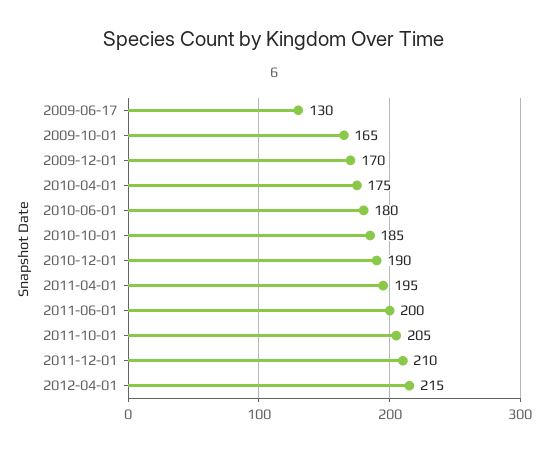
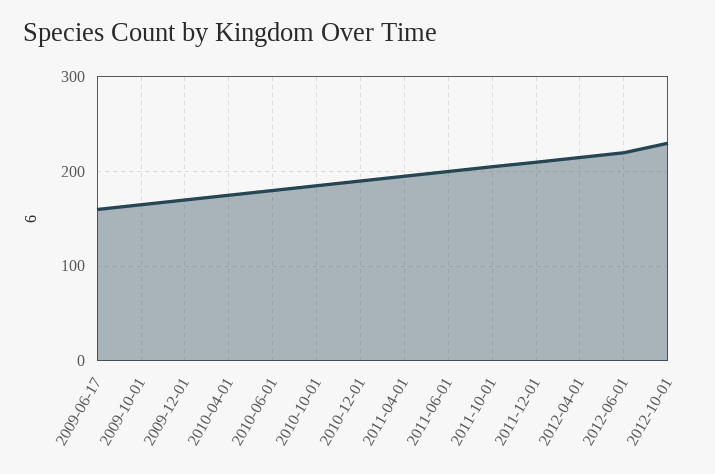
2009-06-17: 130 -> 160
2012-06-01: none -> 220
2012-10-01: none -> 230

